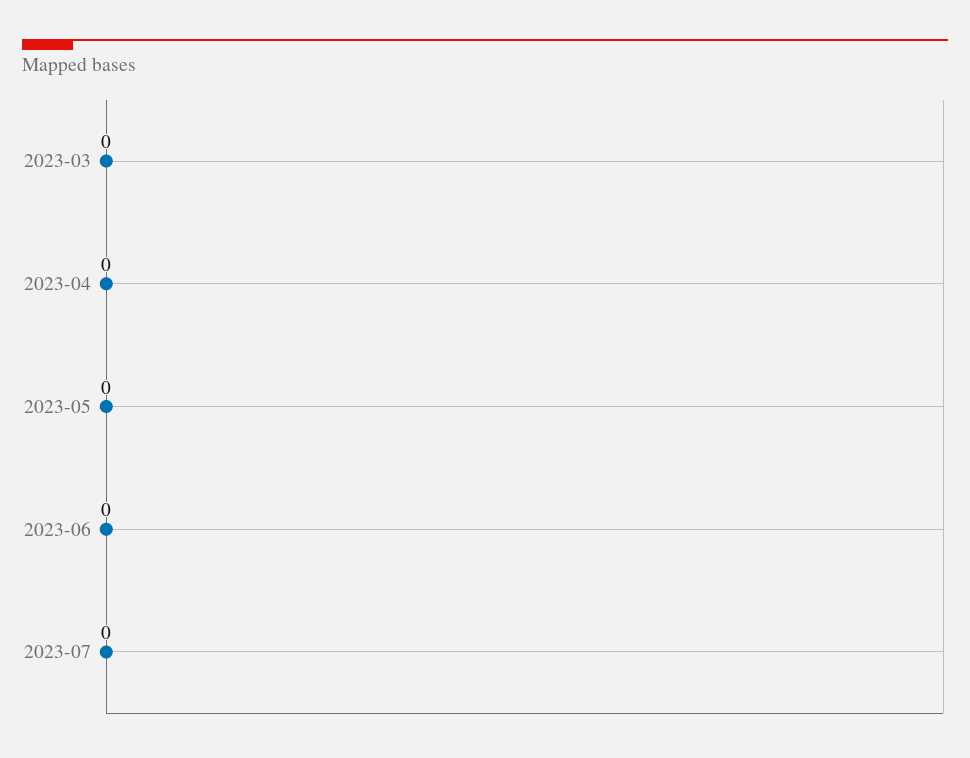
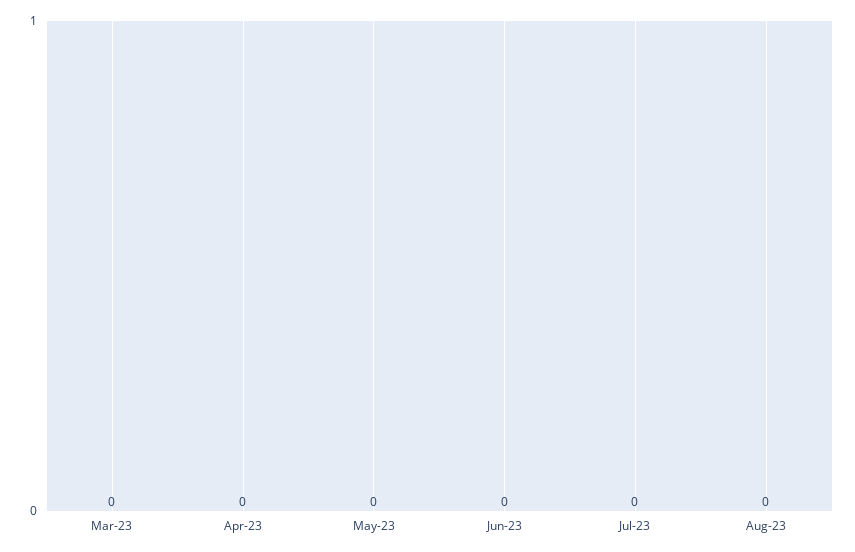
Aug-23: none -> 0

